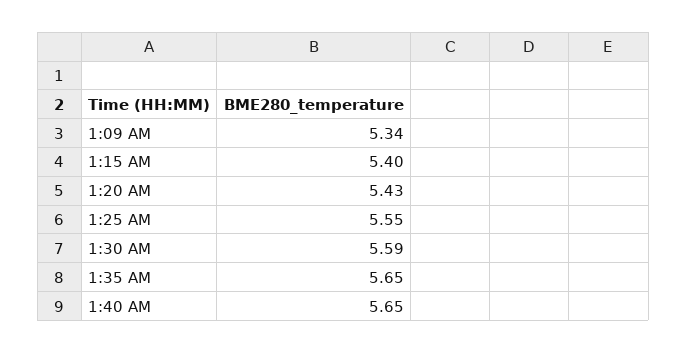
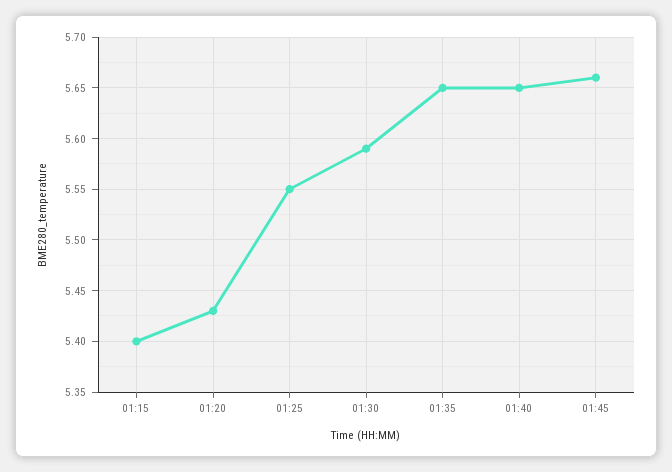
1:09 AM: 5.34 -> none
01:45: none -> 5.66

